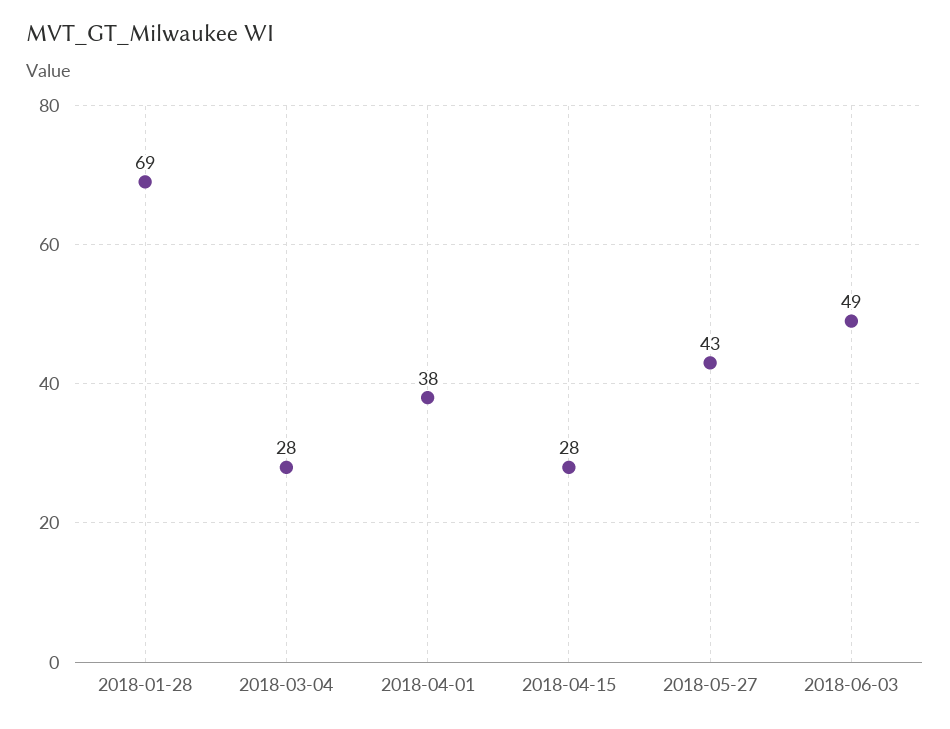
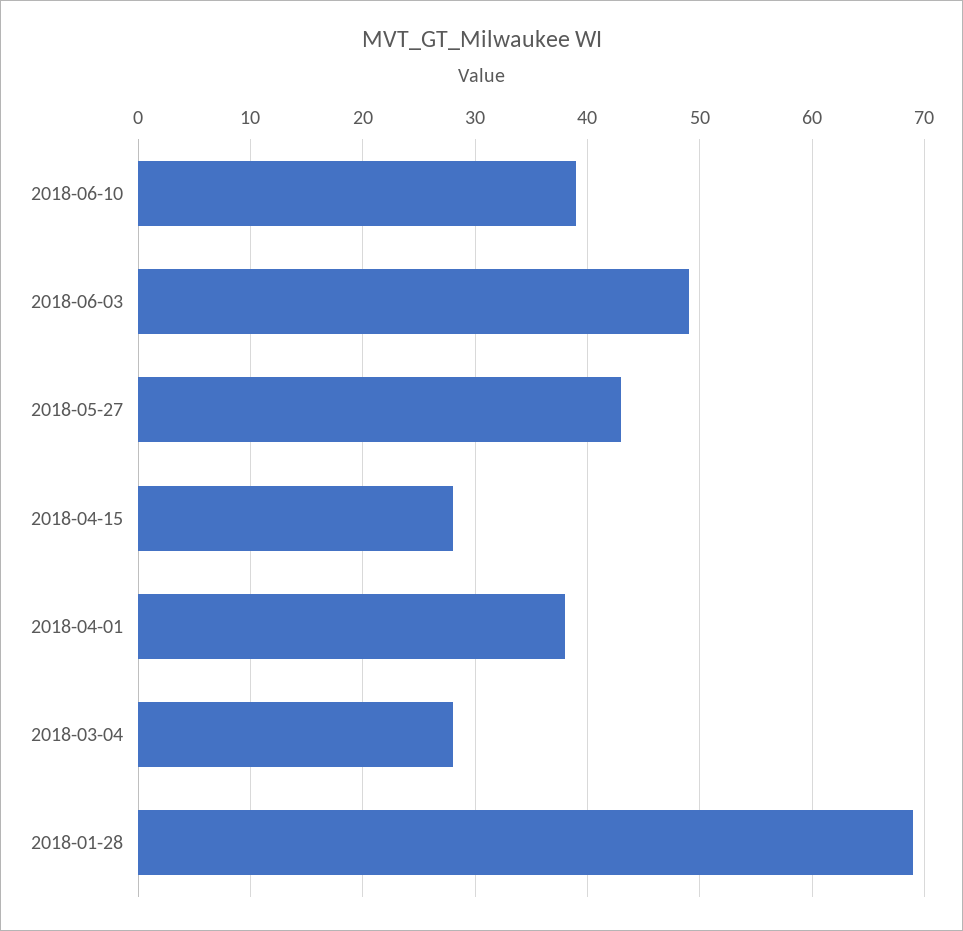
2018-06-10: none -> 39

